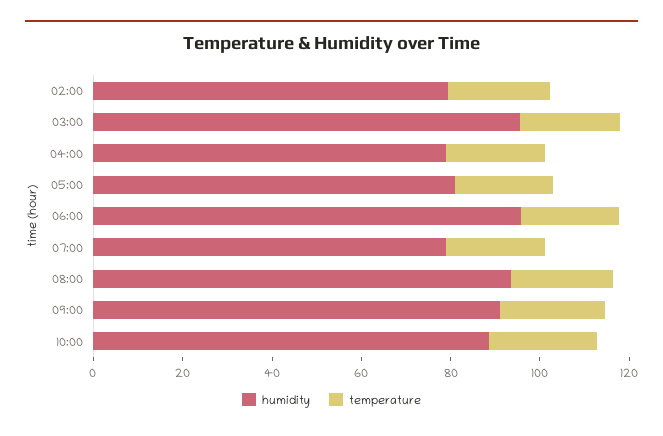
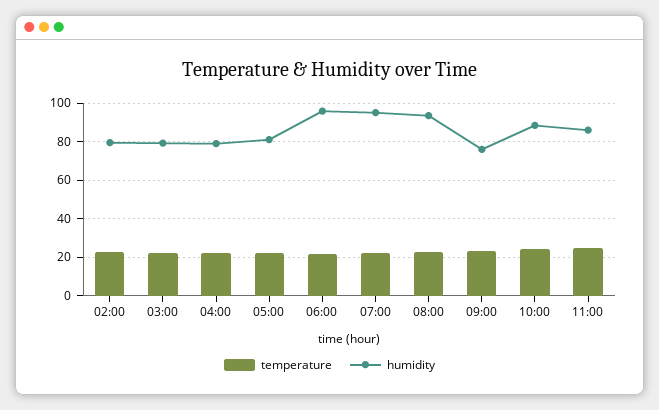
humidity, 03:00: 95 -> 80
humidity, 07:00: 80 -> 95
humidity, 09:00: 90 -> 75
temperature, 11:00: none -> 25
humidity, 11:00: none -> 85

